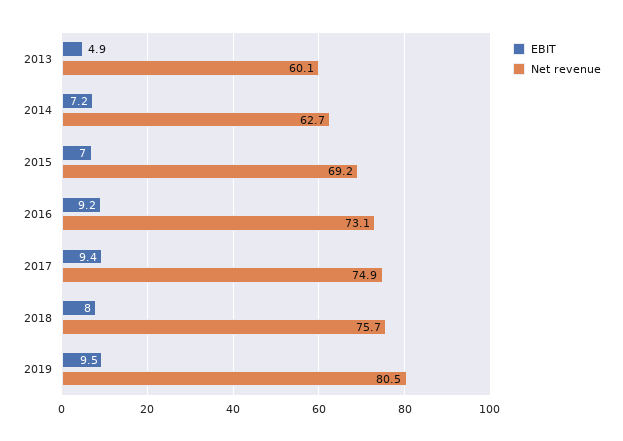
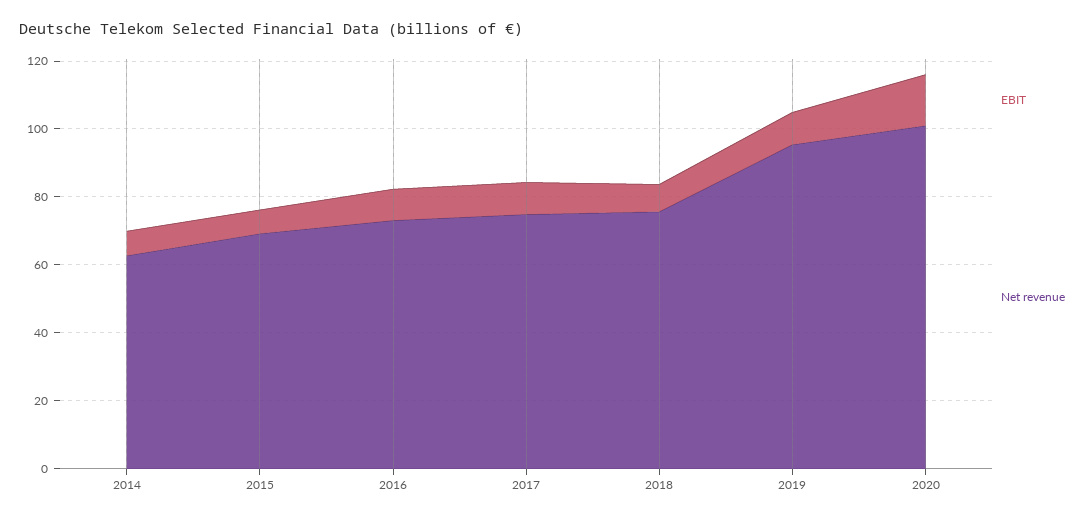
EBIT, 2013: 4.9 -> none
Net revenue, 2013: 60.1 -> none
Net revenue, 2019: 80.5 -> 95
EBIT, 2020: none -> 15
Net revenue, 2020: none -> 100

